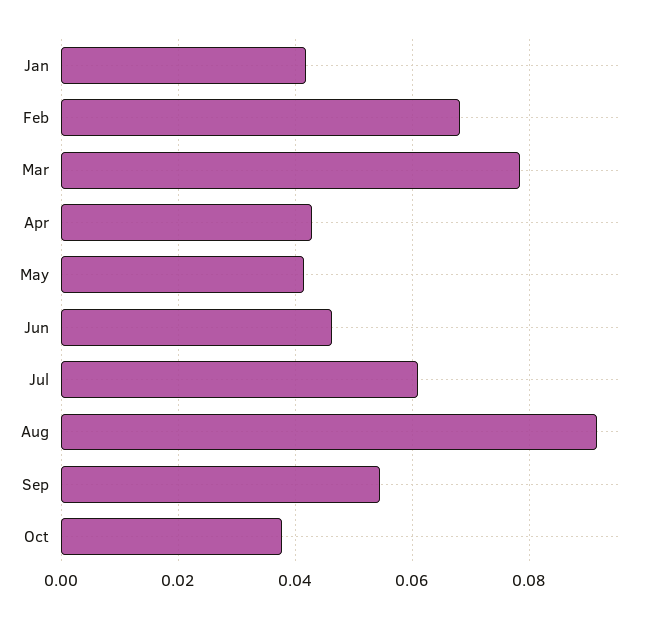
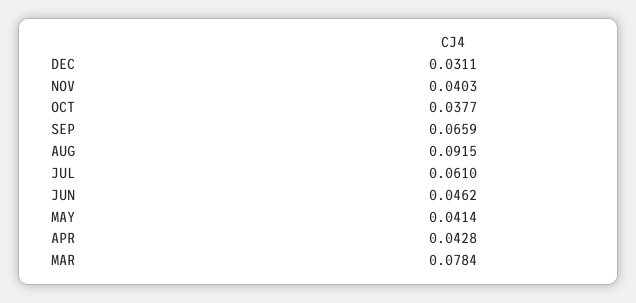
Jan: 0.042 -> none
Feb: 0.068 -> none
Sep: 0.054 -> 0.0659
DEC: none -> 0.0311
NOV: none -> 0.0403

